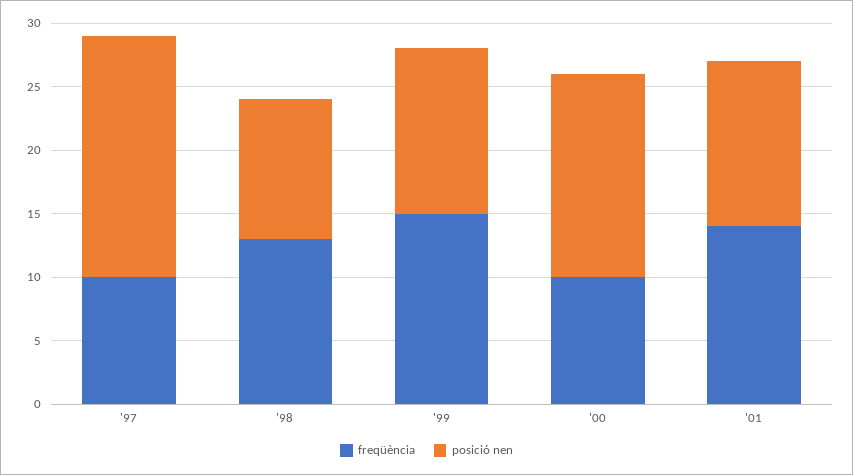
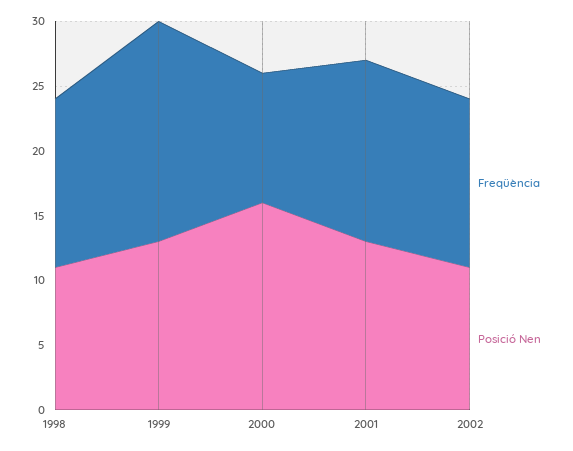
freqüència, '97: 10 -> none
posició nen, '97: 19 -> none
freqüència, '99: 15 -> 17
freqüència, 2002: none -> 13
posició nen, 2002: none -> 11

